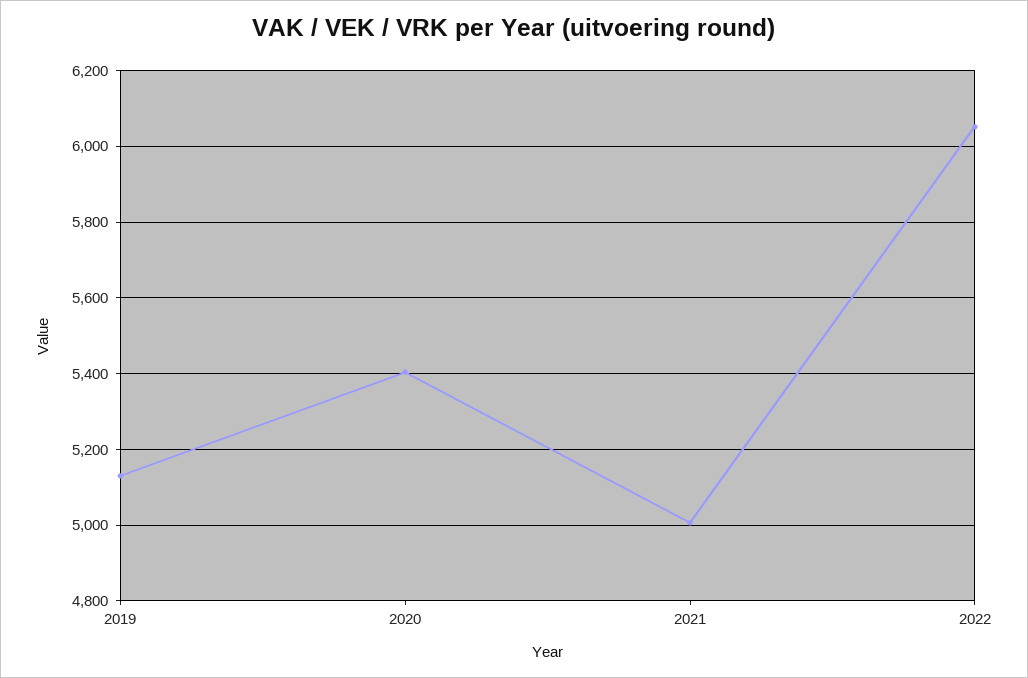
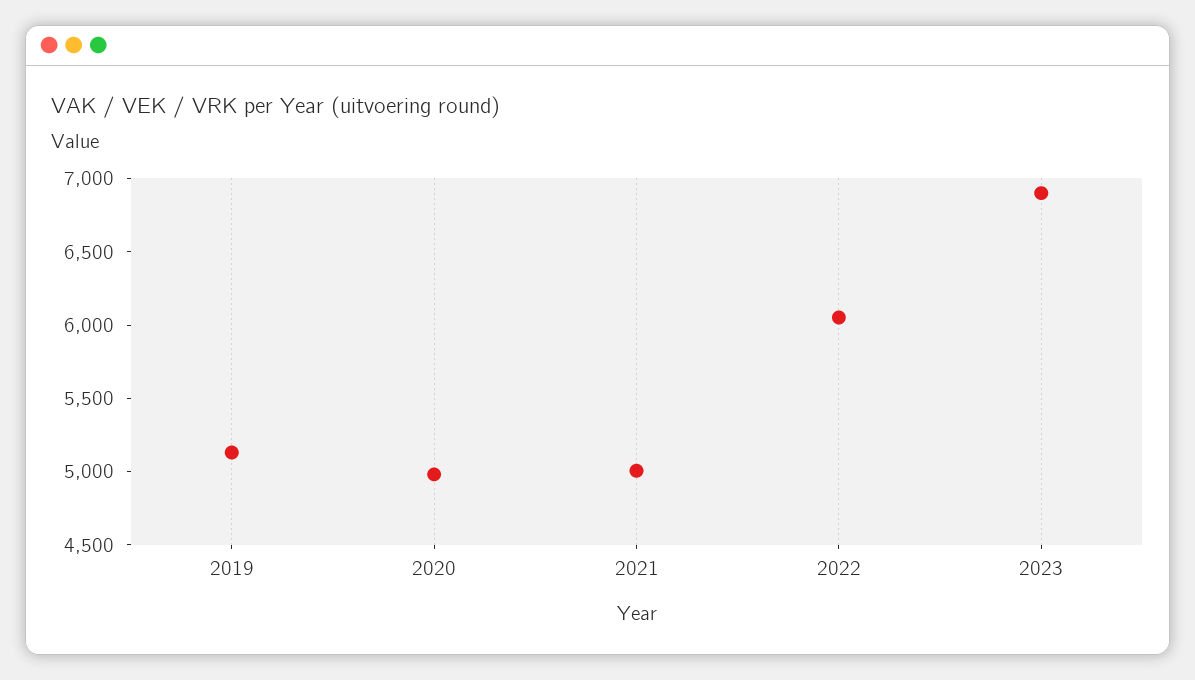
2020: 5400 -> 5000
2023: none -> 6900

